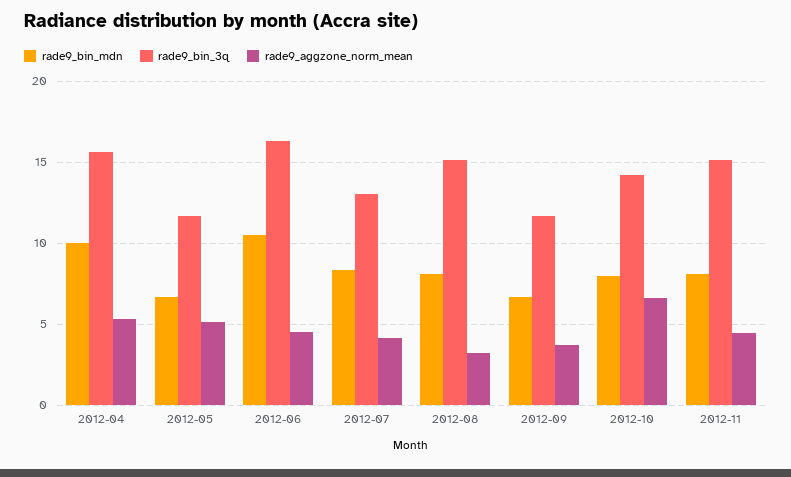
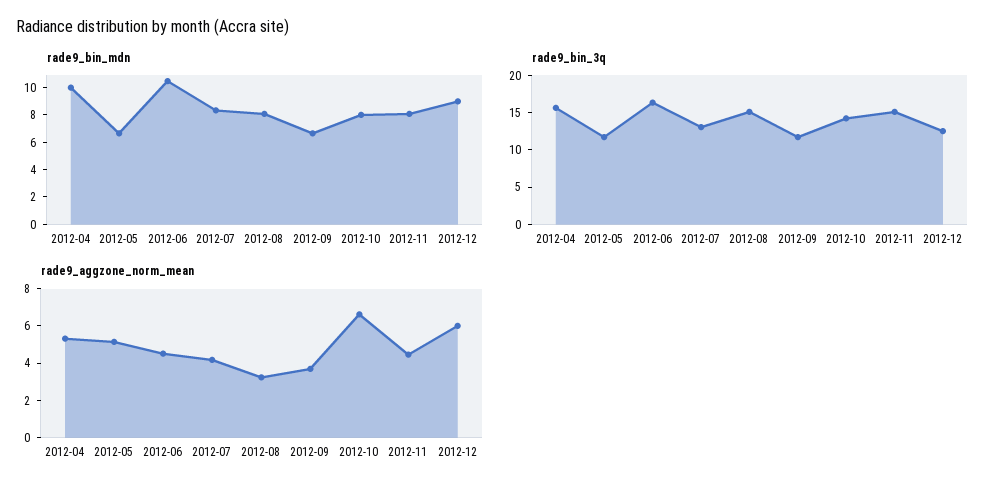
rade9_bin_mdn, 2012-12: none -> 9
rade9_bin_3q, 2012-12: none -> 12.5
rade9_aggzone_norm_mean, 2012-12: none -> 6

